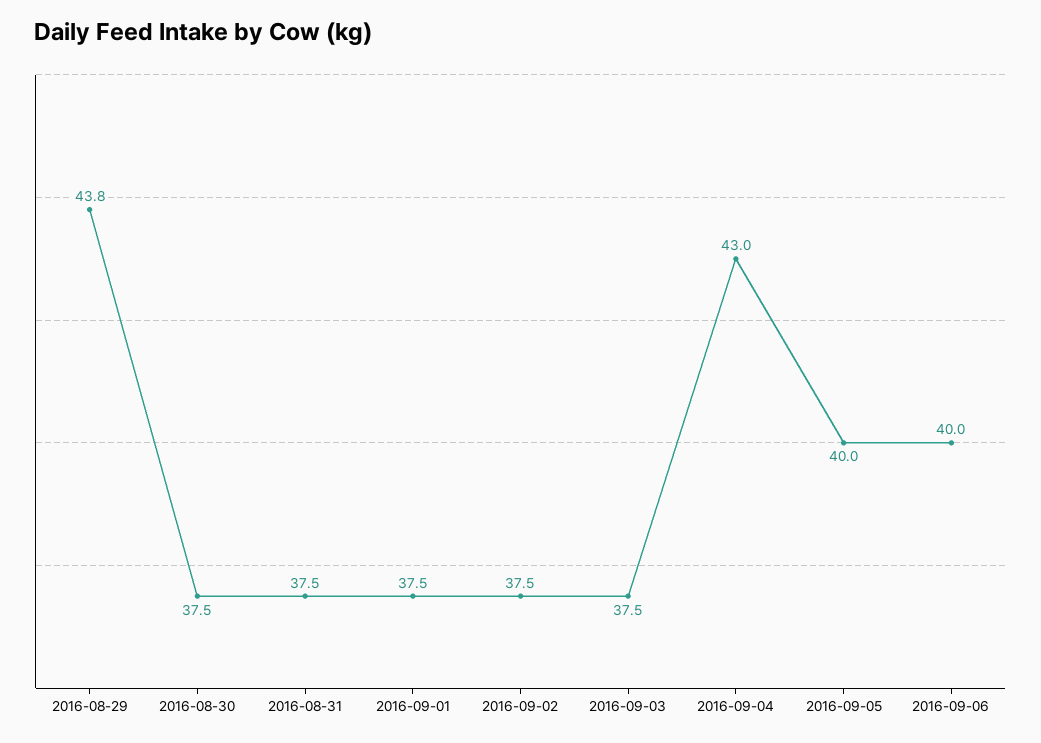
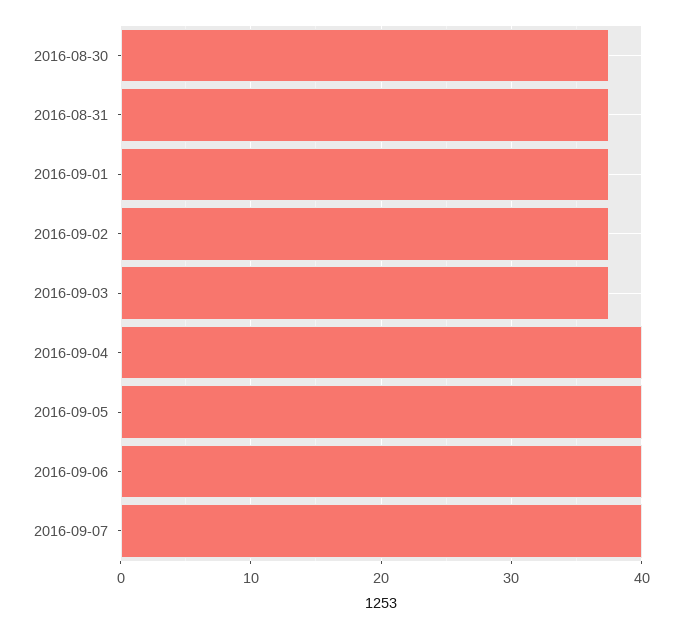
2016-08-29: 43.8 -> none
2016-09-04: 43 -> 40
2016-09-07: none -> 40

